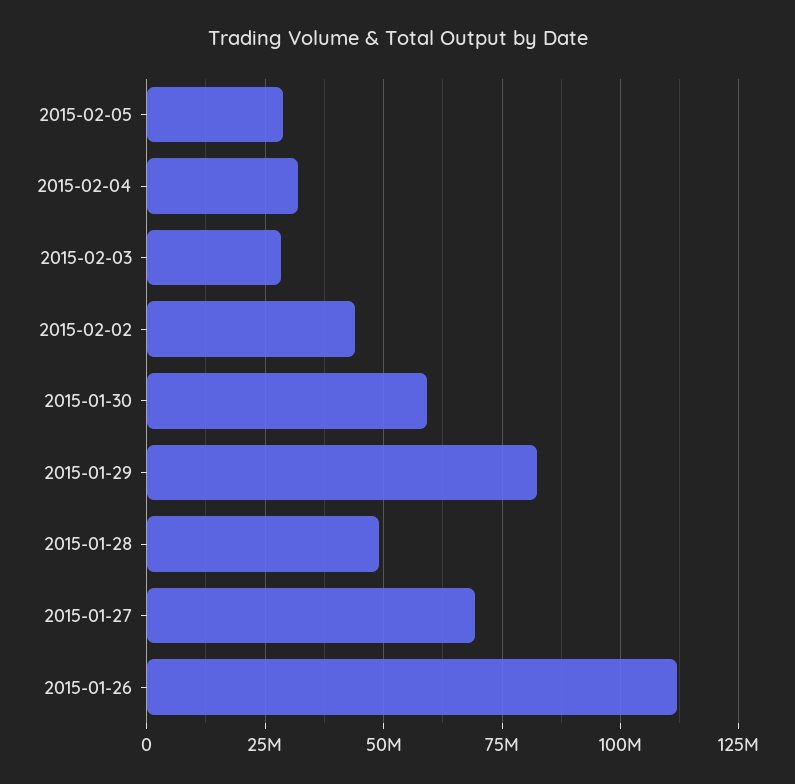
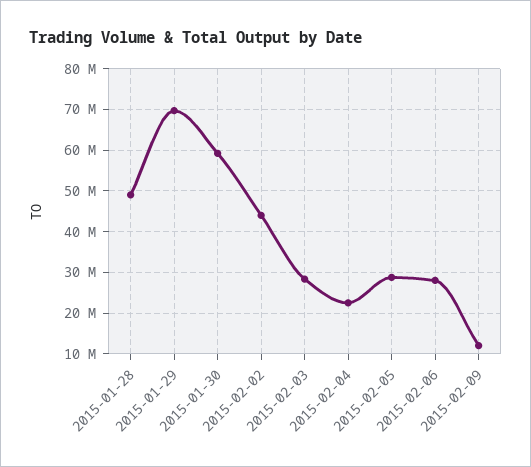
2015-02-04: 32500000 -> 22000000
2015-01-29: 82500000 -> 70000000
2015-01-27: 70000000 -> none
2015-01-26: 112500000 -> none
2015-02-06: none -> 28000000
2015-02-09: none -> 12000000

